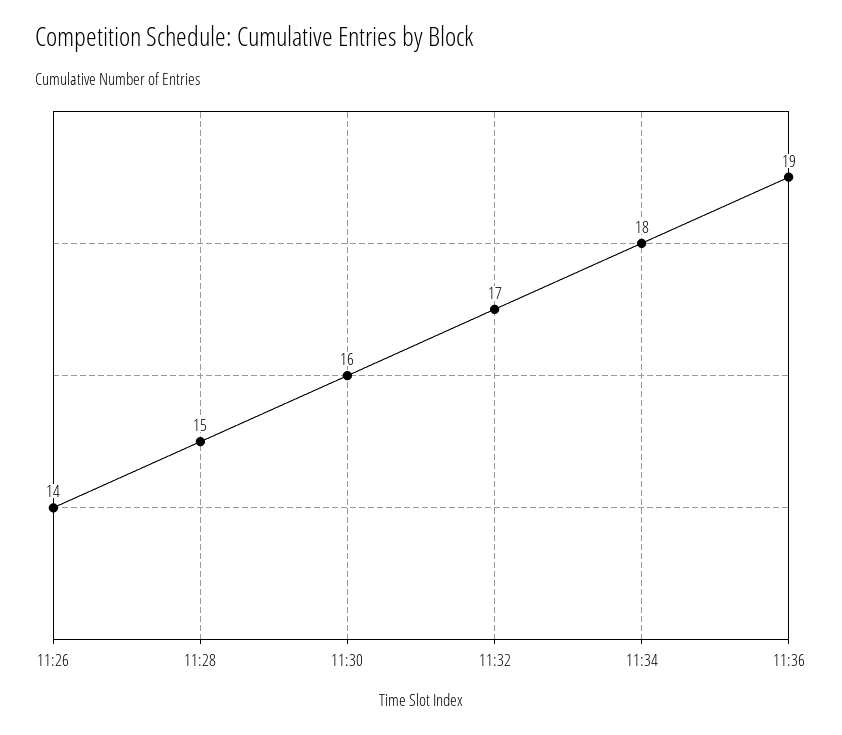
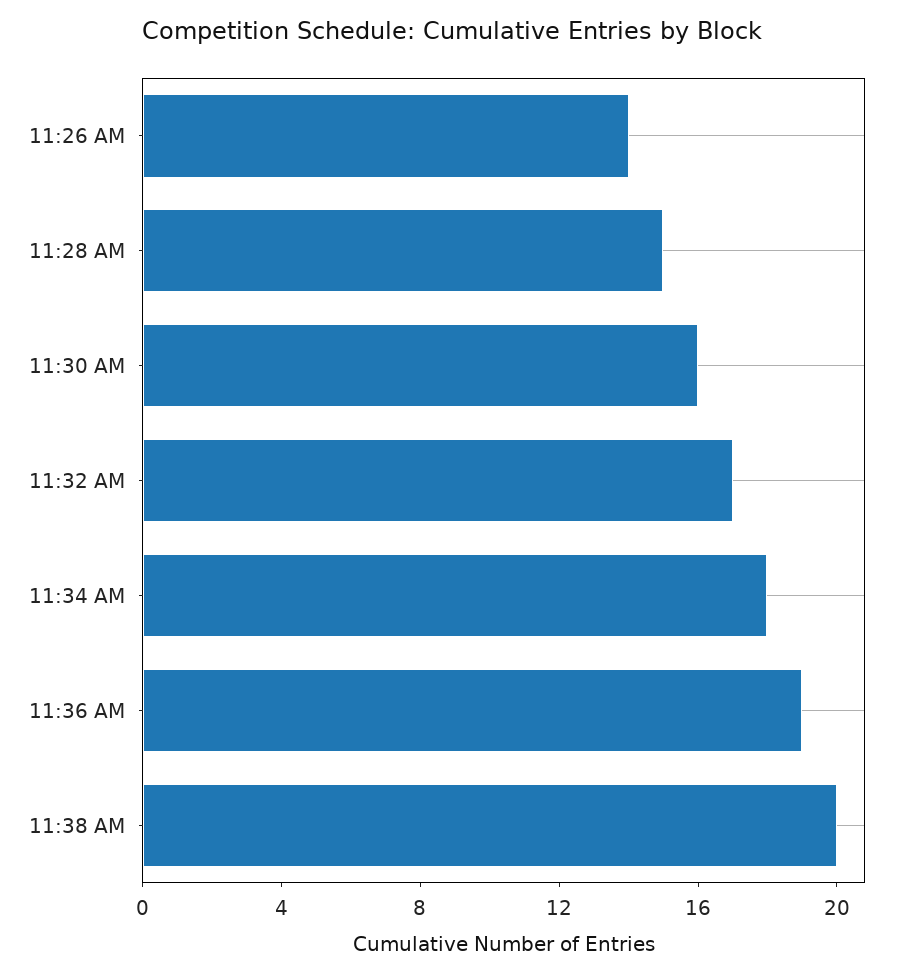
11:38 AM: none -> 20

